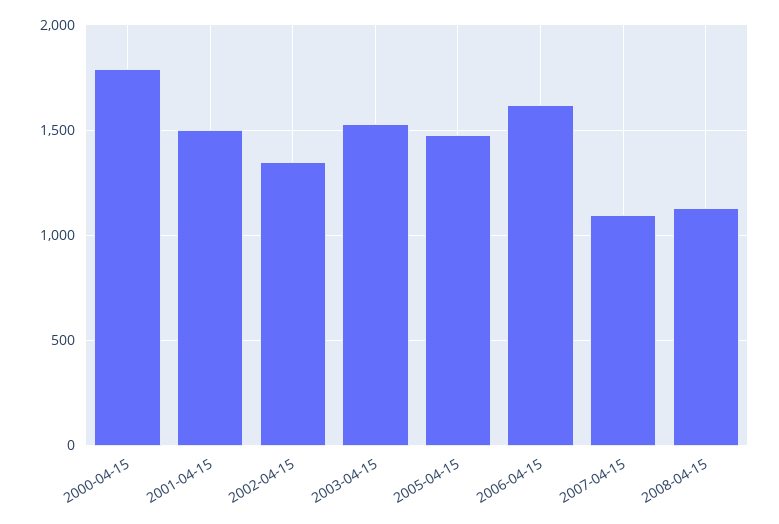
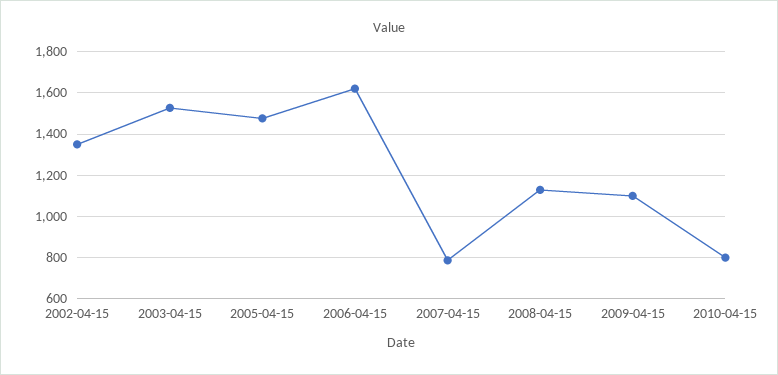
2000-04-15: 1800 -> none
2001-04-15: 1500 -> none
2007-04-15: 1100 -> 800
2009-04-15: none -> 1100
2010-04-15: none -> 800

